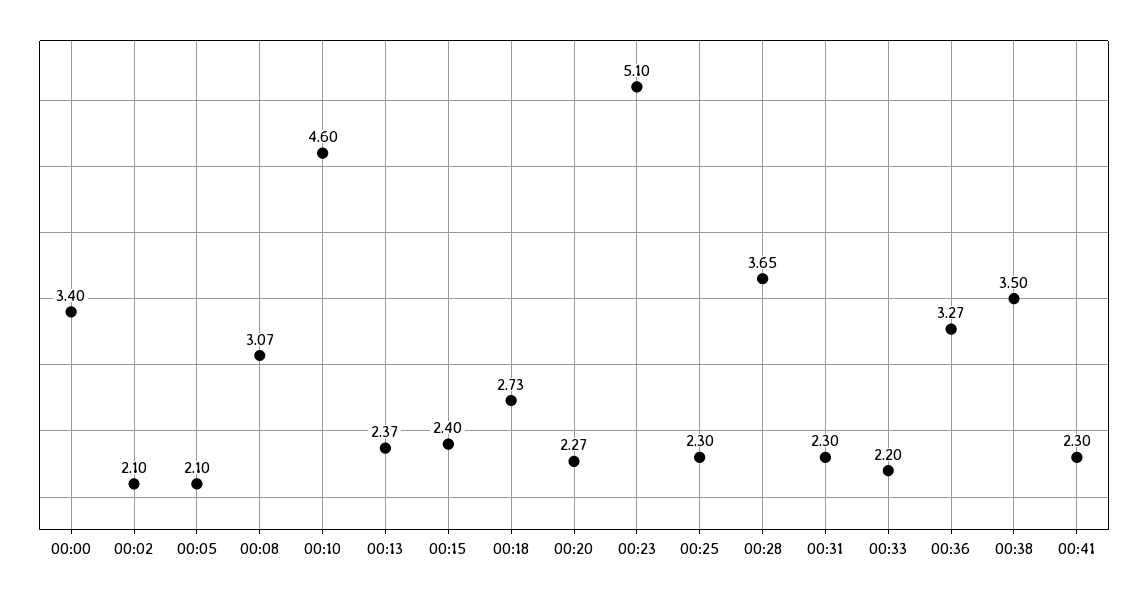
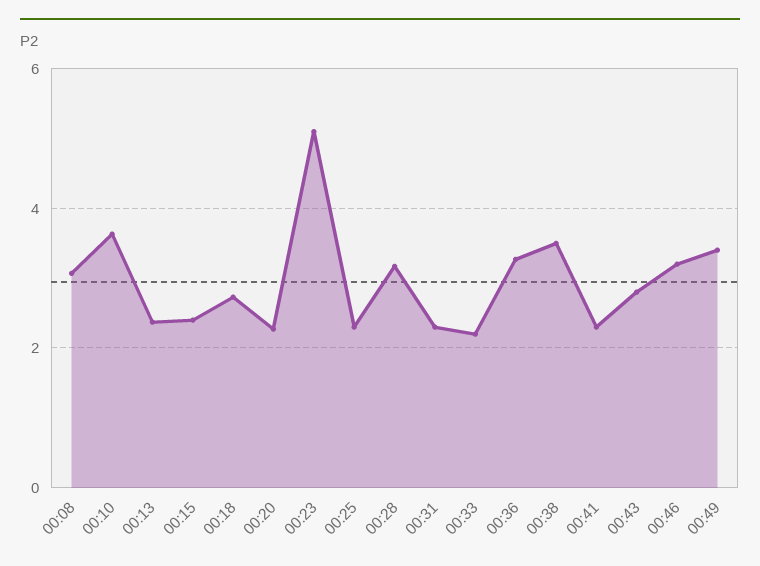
00:00: 3.4 -> none
00:02: 2.1 -> none
00:05: 2.1 -> none
00:10: 4.6 -> 3.6
00:28: 3.65 -> 3.2
00:43: none -> 2.8
00:46: none -> 3.2
00:49: none -> 3.4

